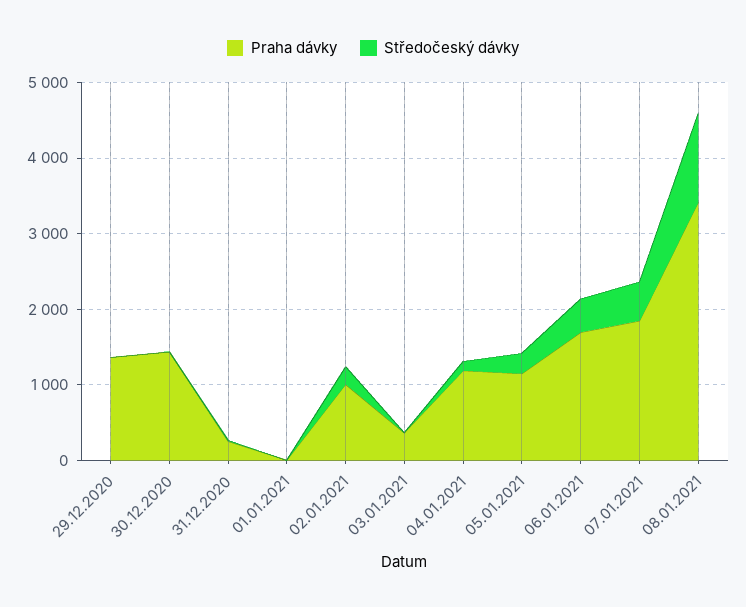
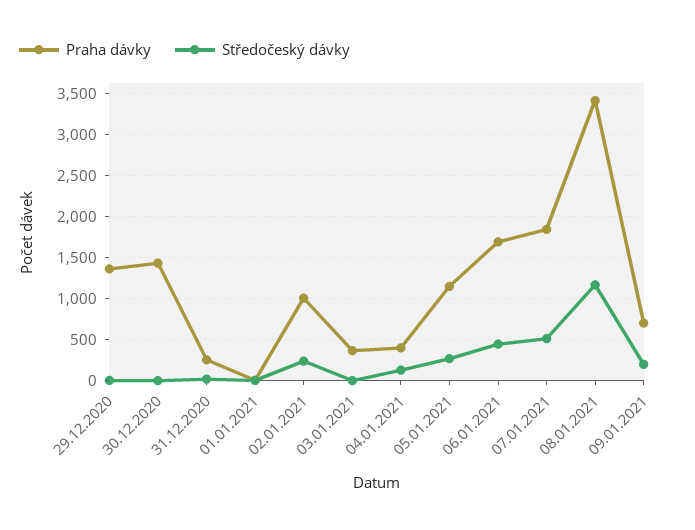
Praha dávky, 04.01.2021: 1200 -> 400
Praha dávky, 09.01.2021: none -> 700
Středočeský dávky, 09.01.2021: none -> 200

